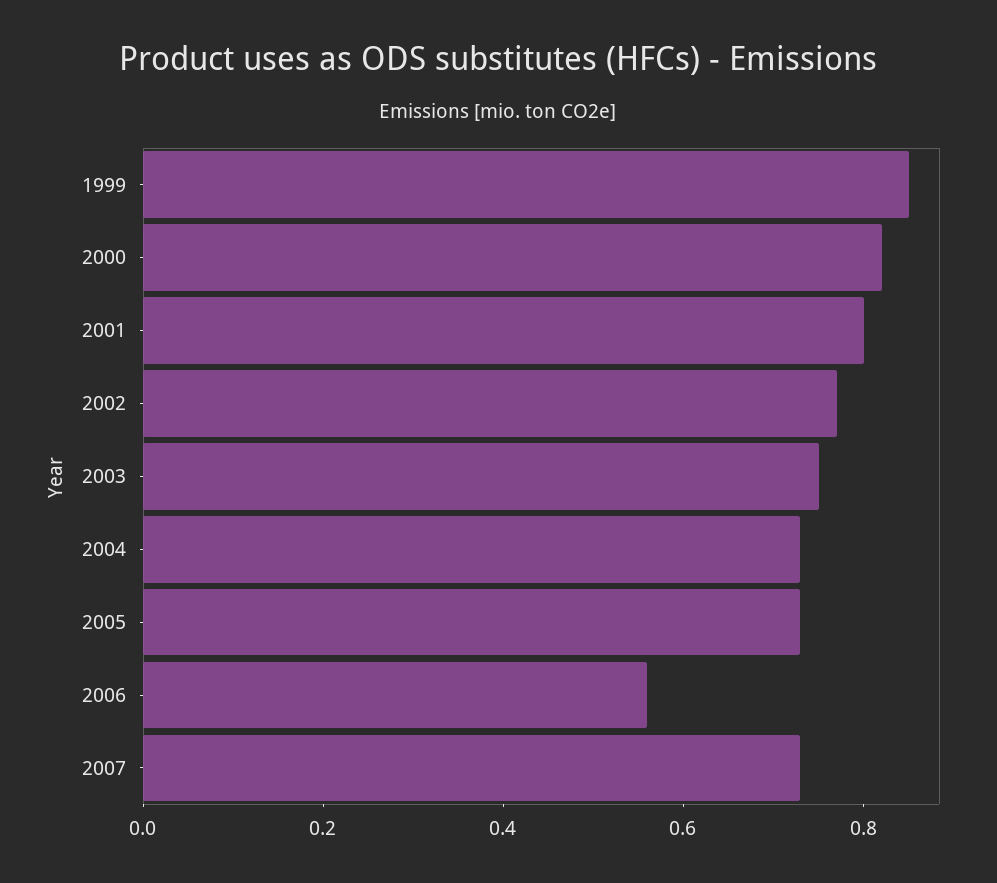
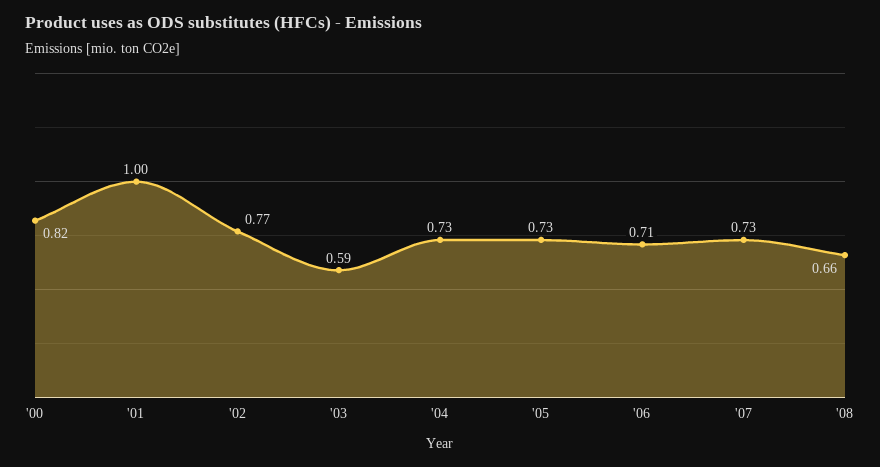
1999: 0.85 -> none
2001: 0.8 -> 1
2003: 0.75 -> 0.59
2006: 0.55 -> 0.71
'08: none -> 0.66

